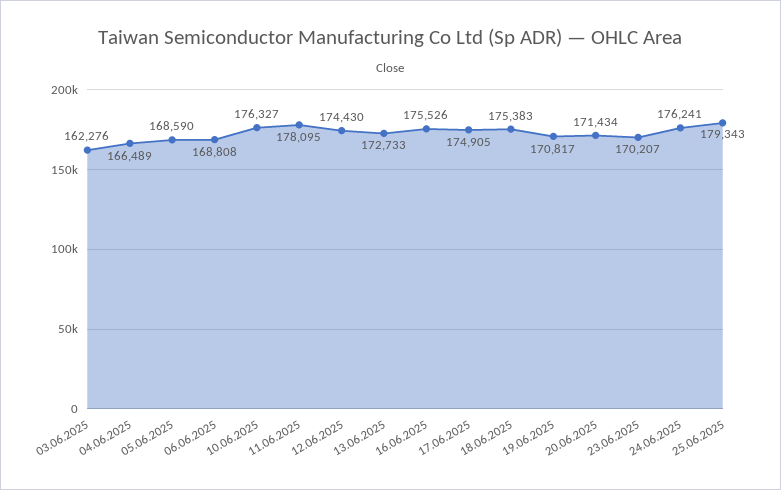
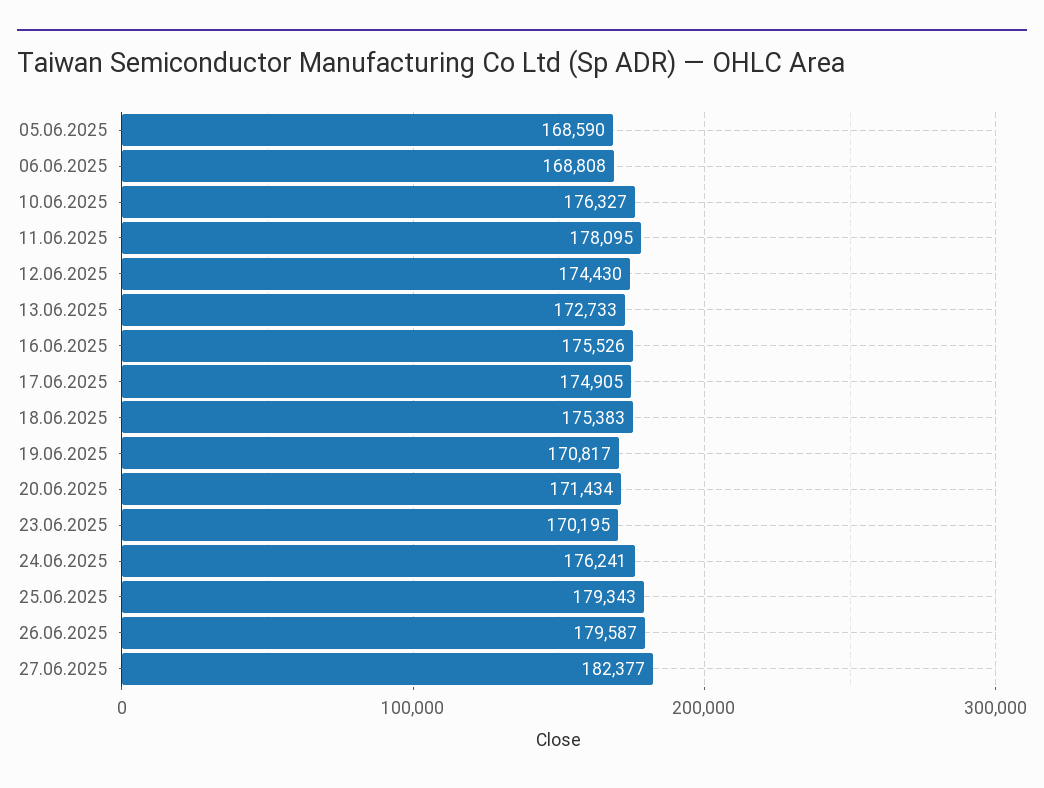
03.06.2025: 162276 -> none
04.06.2025: 166489 -> none
23.06.2025: 170207 -> 170195
26.06.2025: none -> 179587
27.06.2025: none -> 182377

